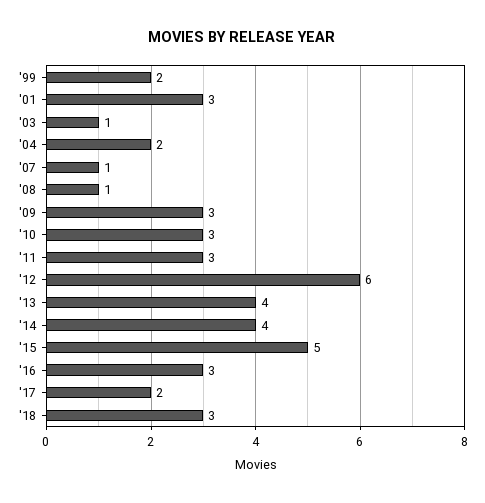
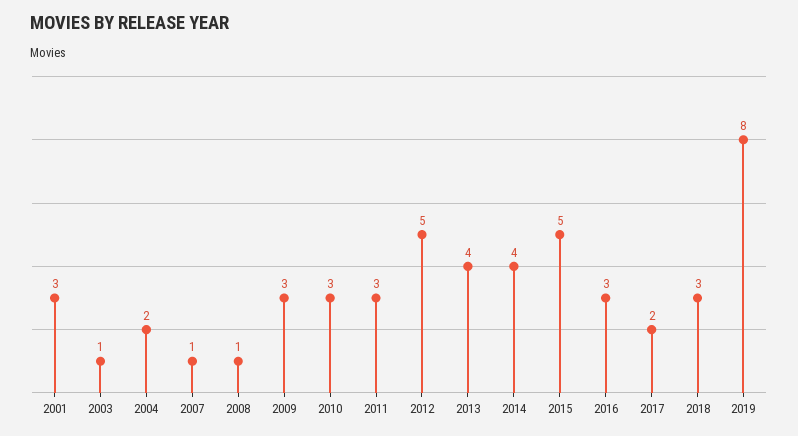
'99: 2 -> none
'12: 6 -> 5
2019: none -> 8

